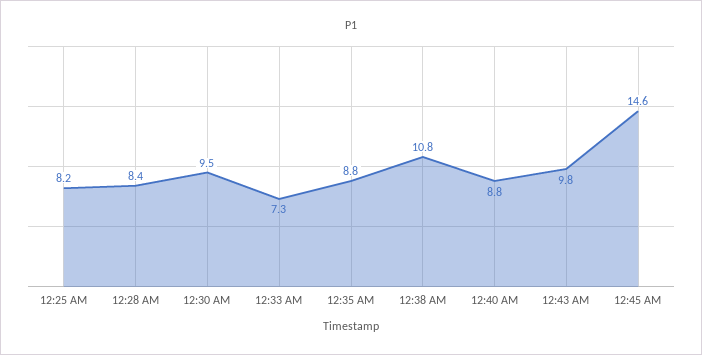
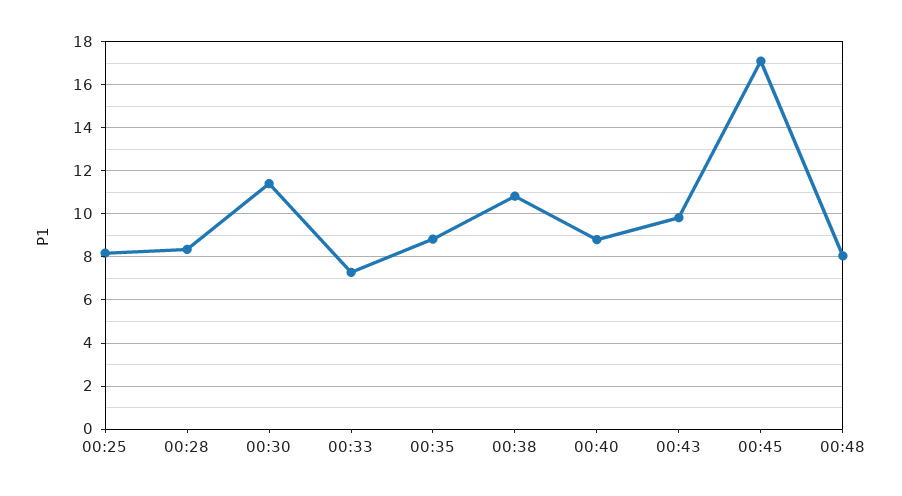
12:30 AM: 9.5 -> 11.5
12:45 AM: 14.6 -> 17
00:48: none -> 8

